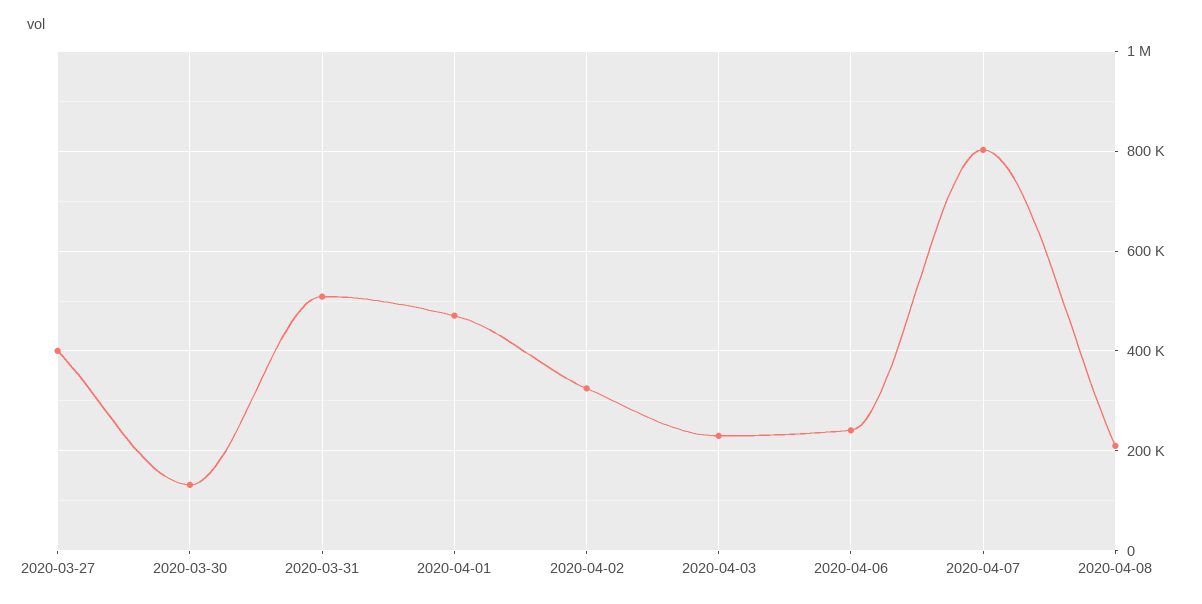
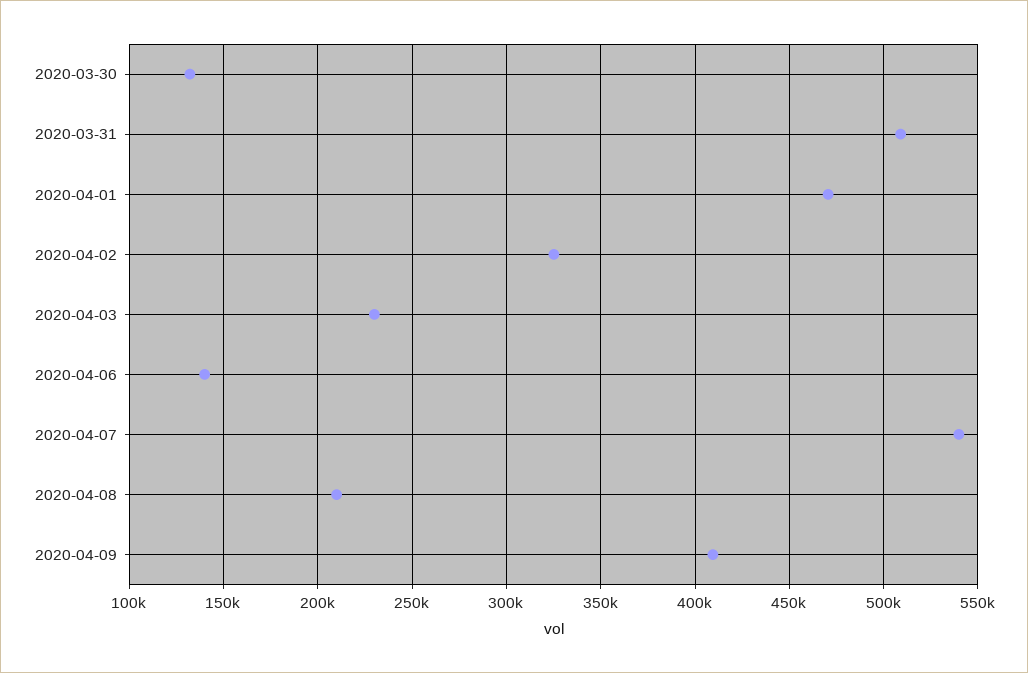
2020-03-27: 400000 -> none
2020-04-06: 240000 -> 140000
2020-04-07: 800000 -> 540000
2020-04-09: none -> 410000

